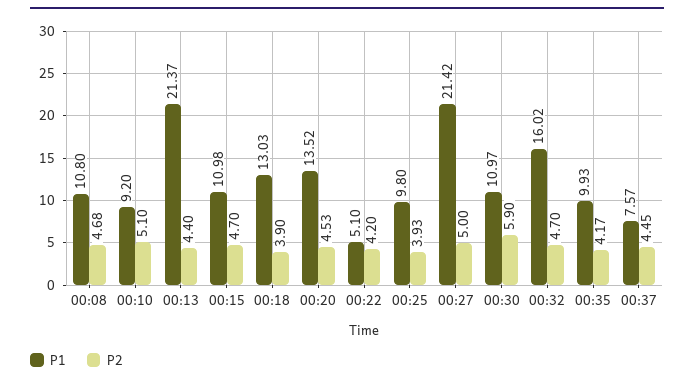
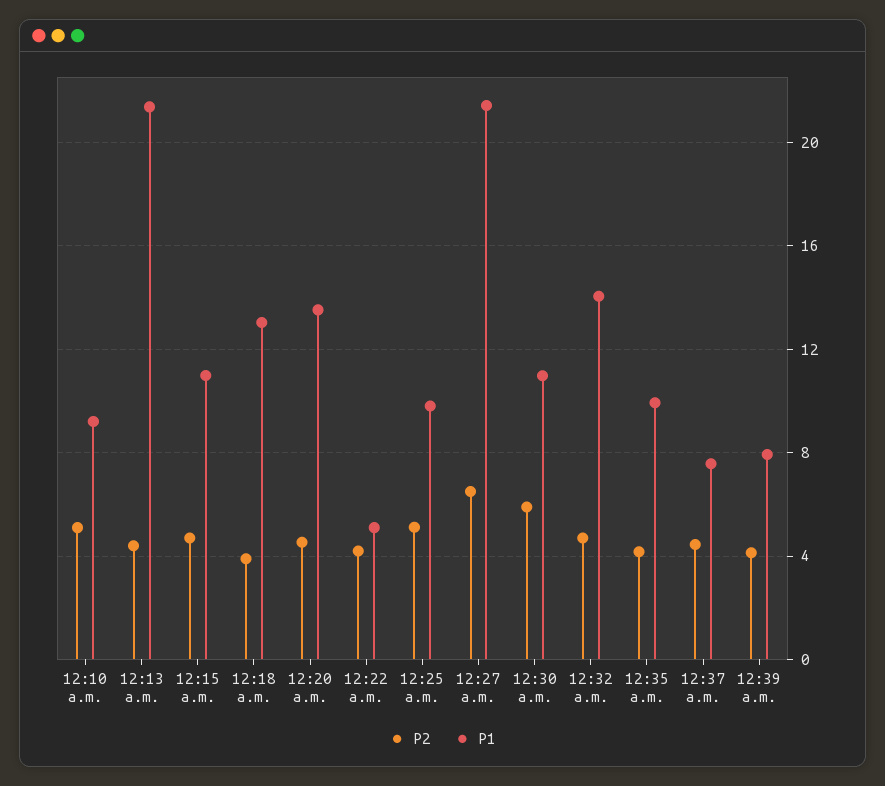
P1, 00:08: 10.8 -> none
P2, 00:08: 4.68 -> none
P2, 00:25: 3.93 -> 5
P2, 00:27: 5 -> 6.5
P1, 00:32: 16.02 -> 14
P2, 12:39 a.m.: none -> 4
P1, 12:39 a.m.: none -> 8

